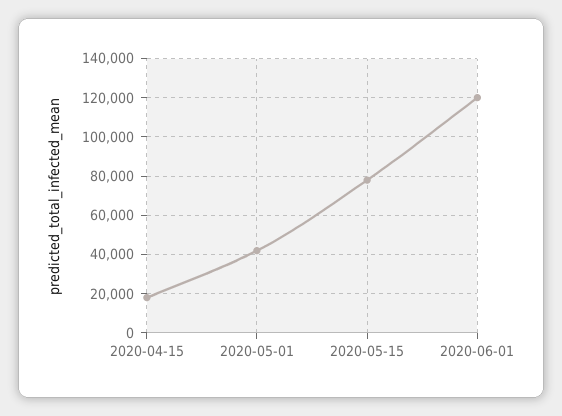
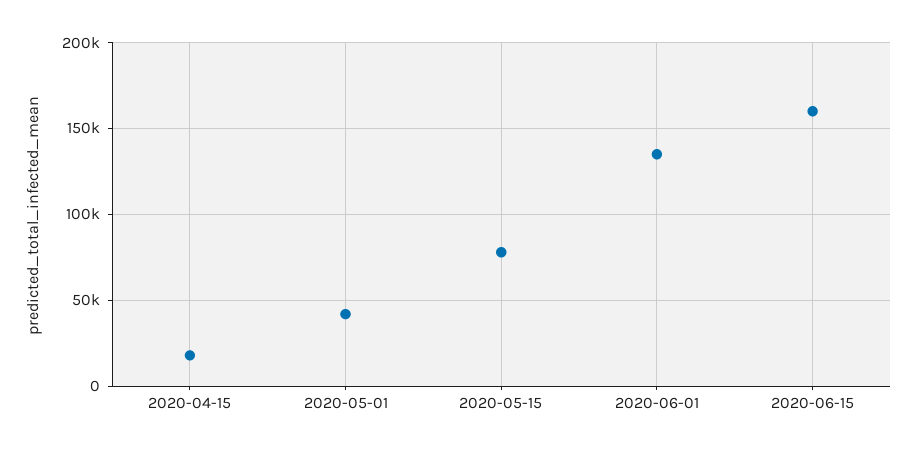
2020-06-01: 120000 -> 135000
2020-06-15: none -> 160000

